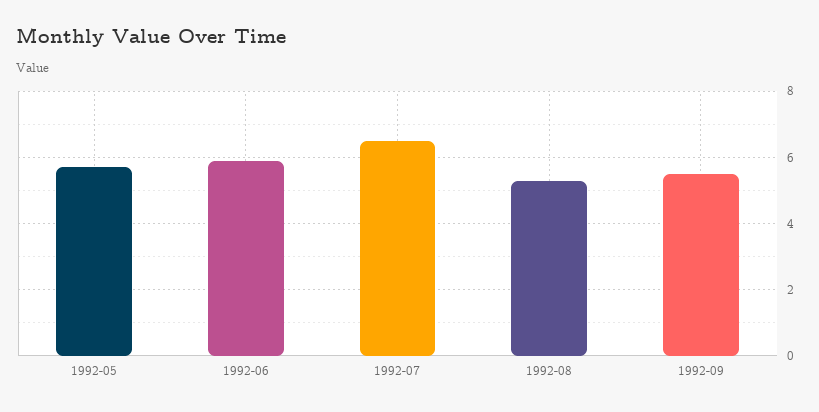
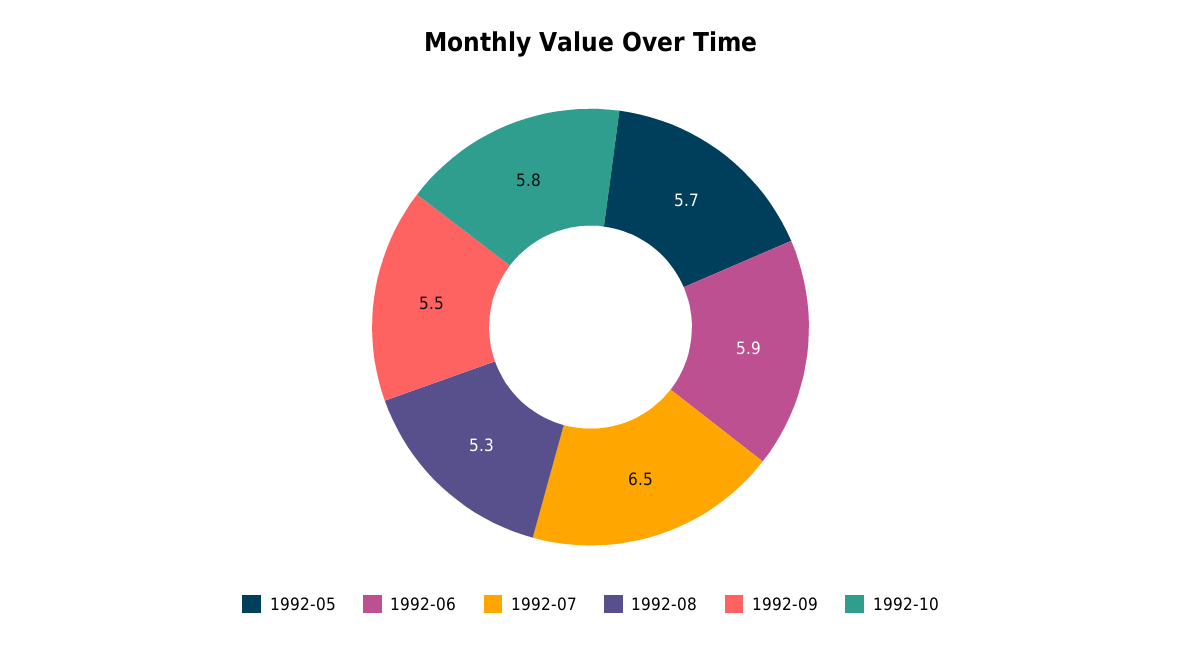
1992-10: none -> 5.8

